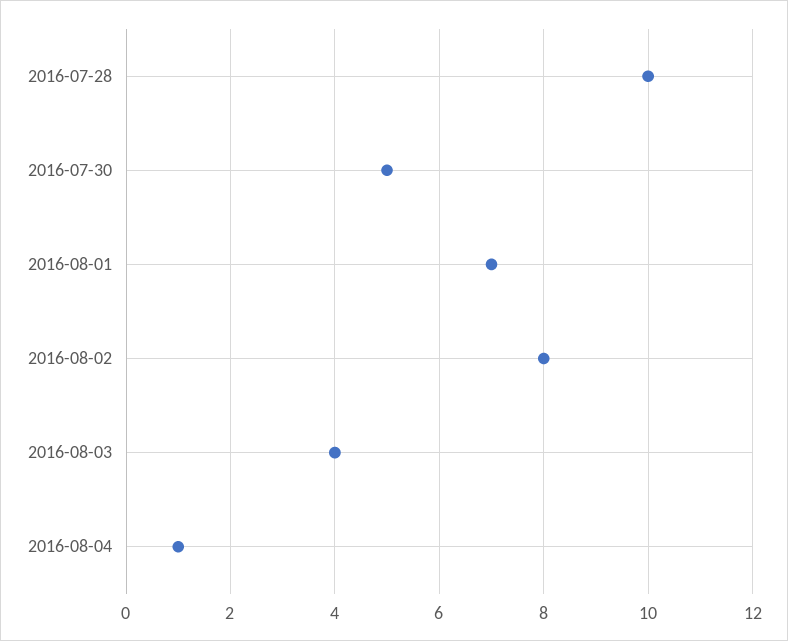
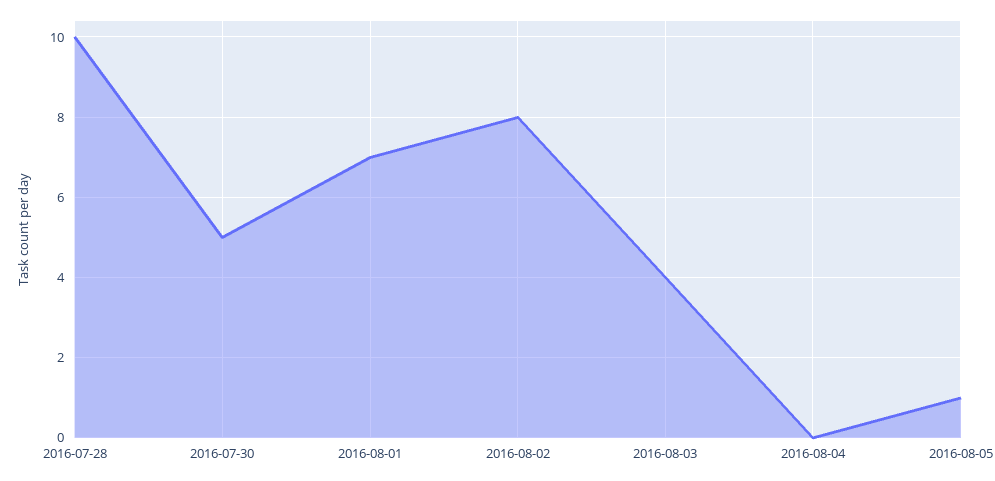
2016-08-04: 1 -> 0
2016-08-05: none -> 1

